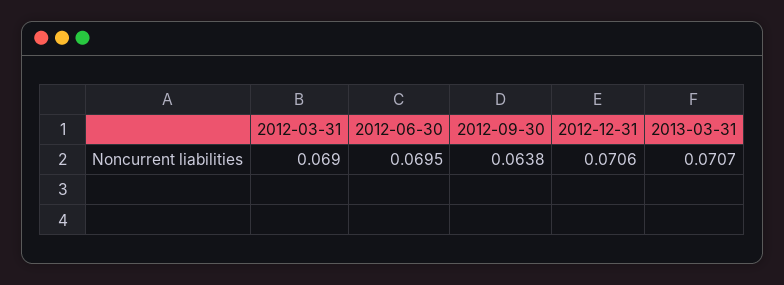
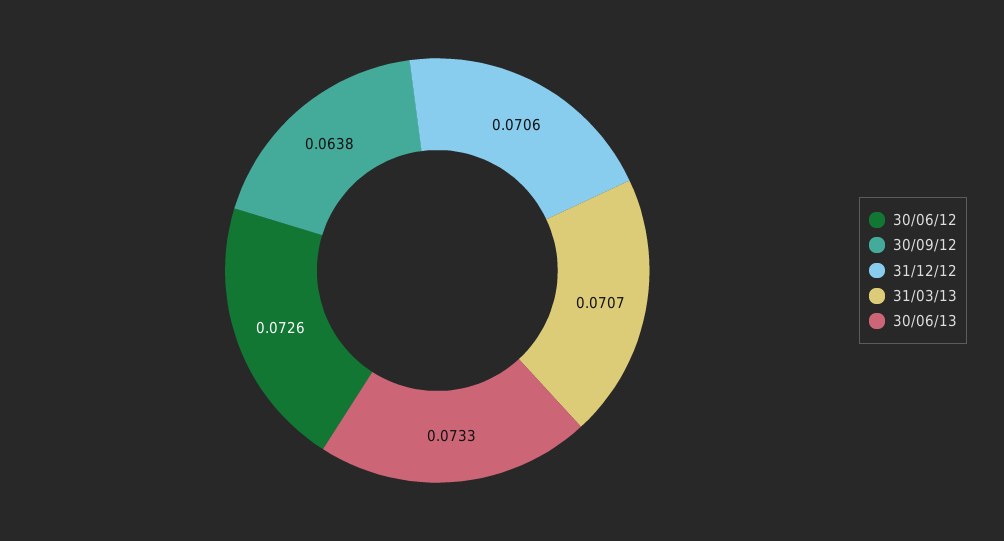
2012-03-31: 0.069 -> none
2012-06-30: 0.0695 -> 0.0726
30/06/13: none -> 0.0733

